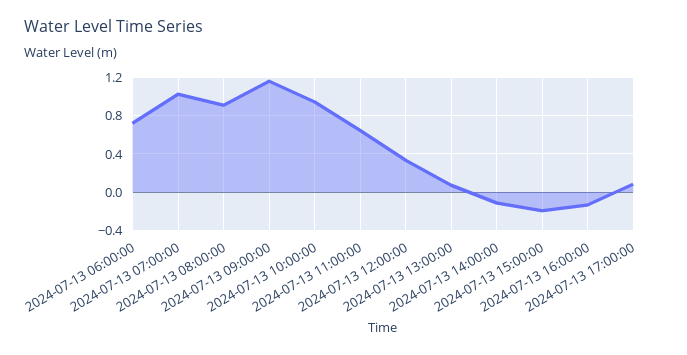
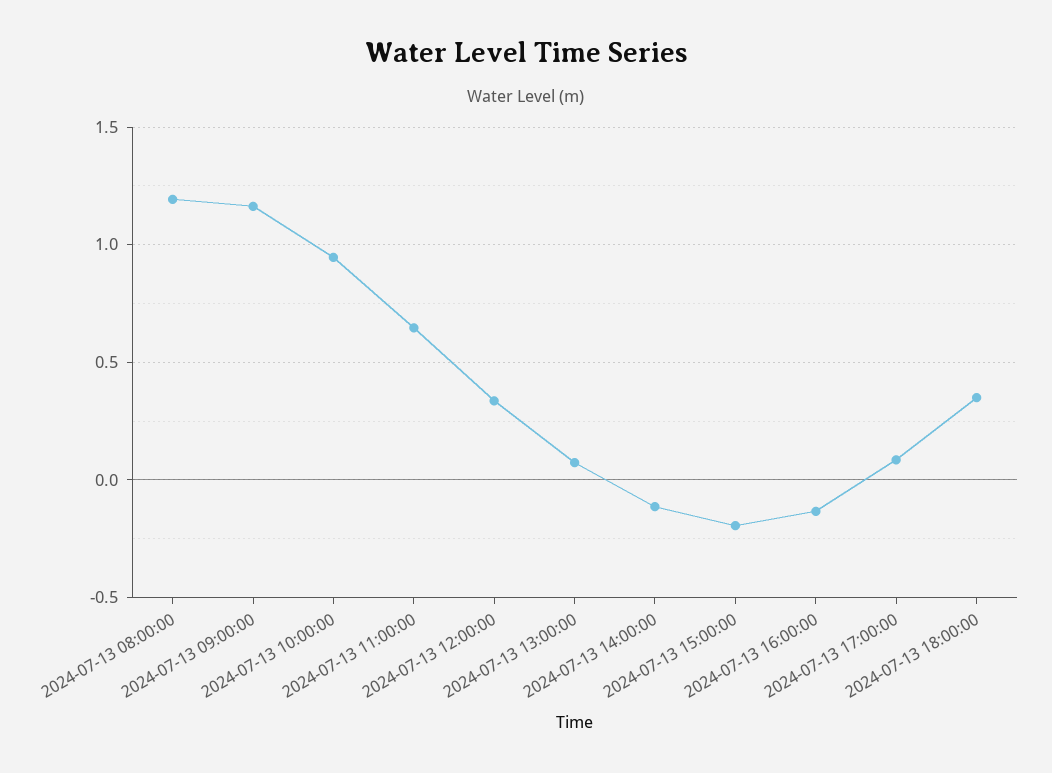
2024-07-13 06:00:00: 0.7 -> none
2024-07-13 07:00:00: 1 -> none
2024-07-13 08:00:00: 0.9 -> 1.2
2024-07-13 18:00:00: none -> 0.35

